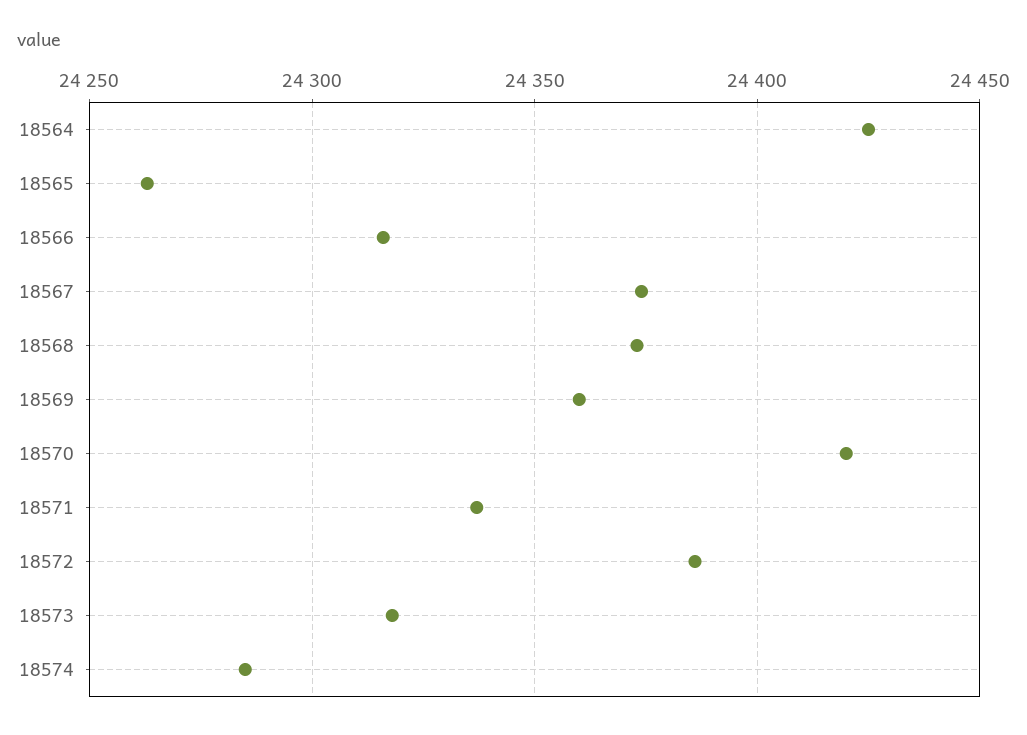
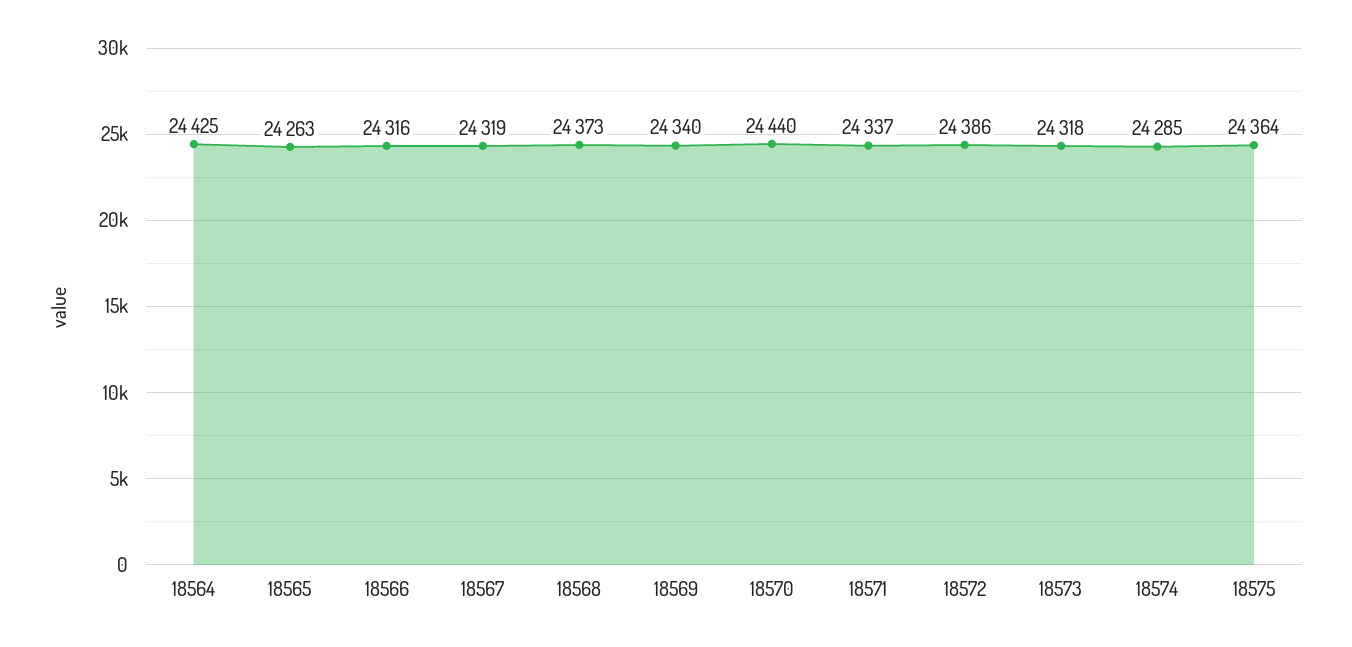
18567: 24375 -> 24319
18569: 24360 -> 24340
18570: 24420 -> 24440
18575: none -> 24364

